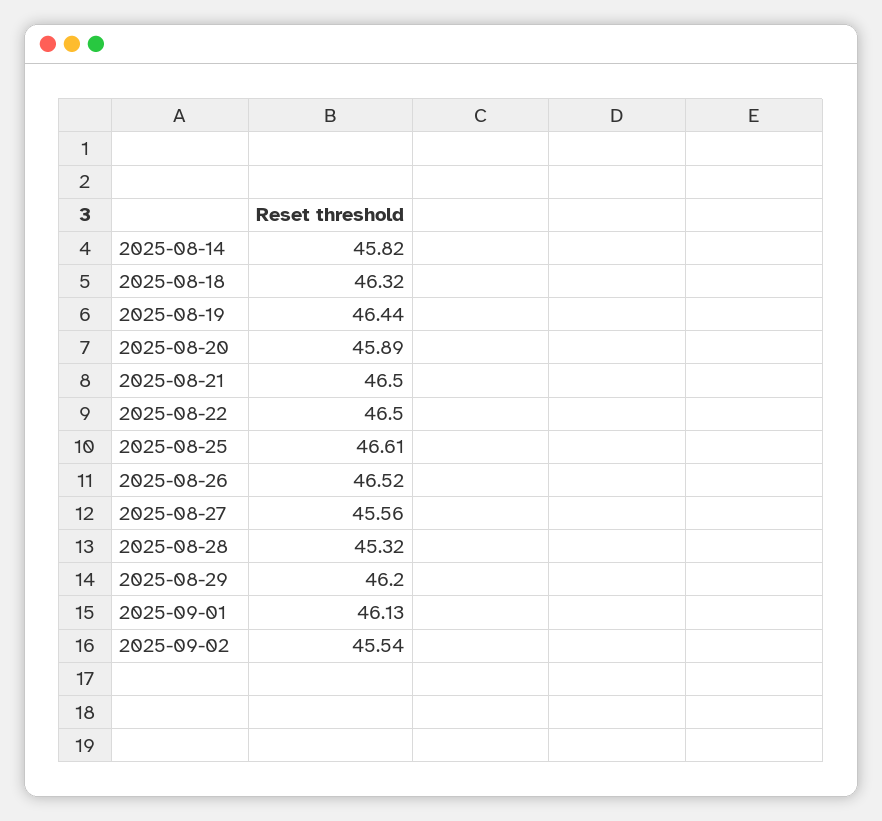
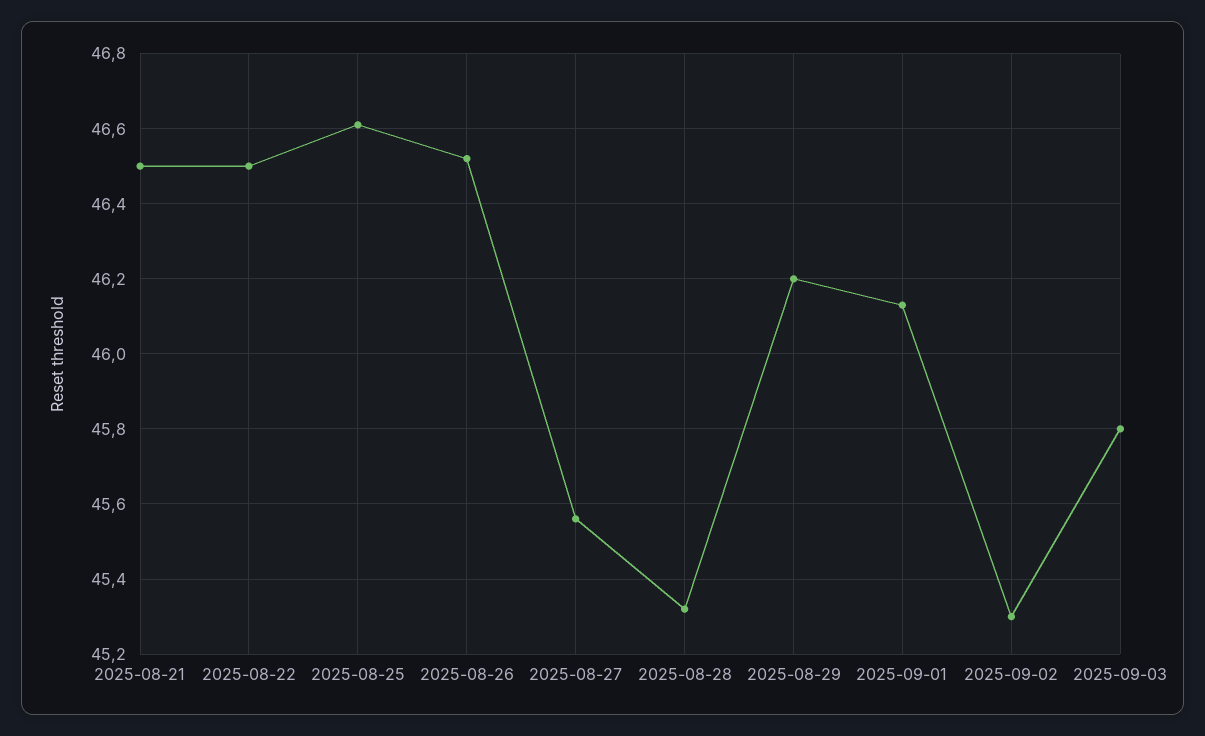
2025-08-14: 45.82 -> none
2025-08-18: 46.32 -> none
2025-08-19: 46.44 -> none
2025-08-20: 45.89 -> none
2025-09-02: 45.54 -> 45.3
2025-09-03: none -> 45.8

